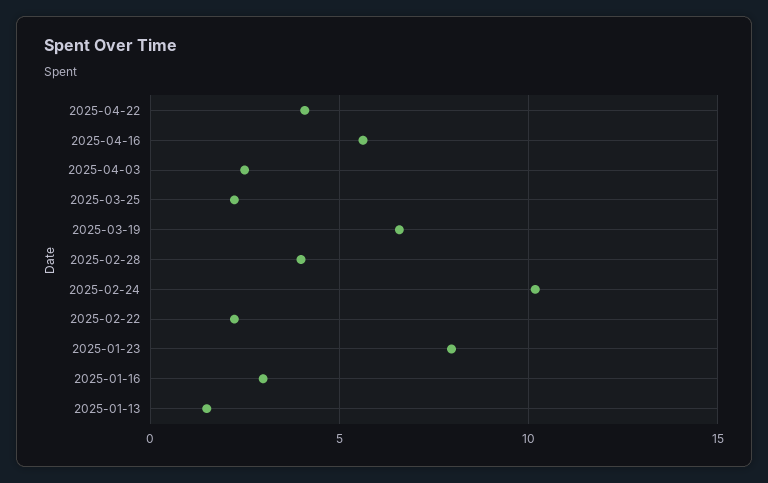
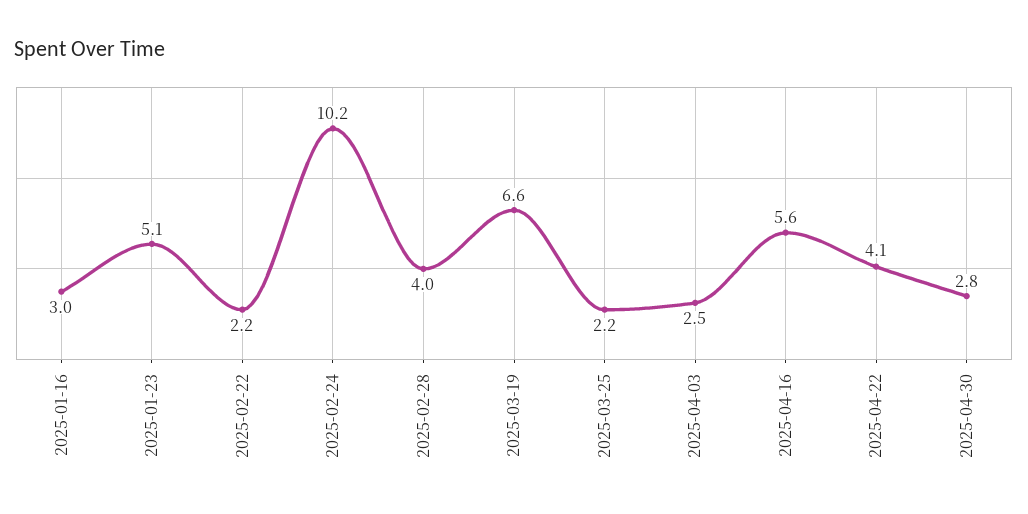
2025-01-23: 8 -> 5.1
2025-01-13: 1.5 -> none
2025-04-30: none -> 2.8

